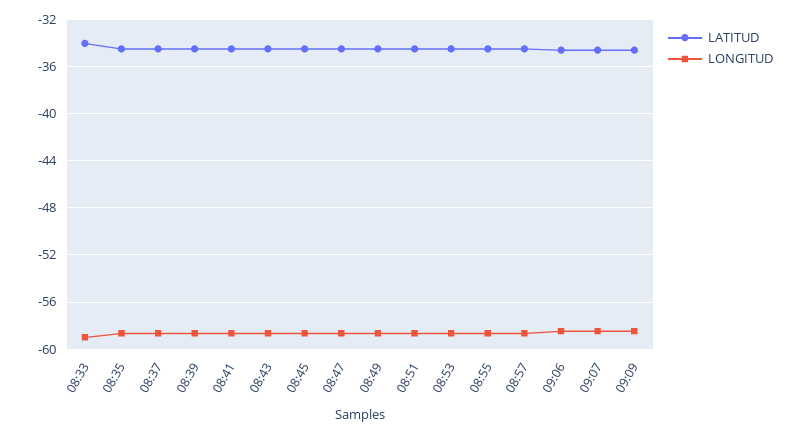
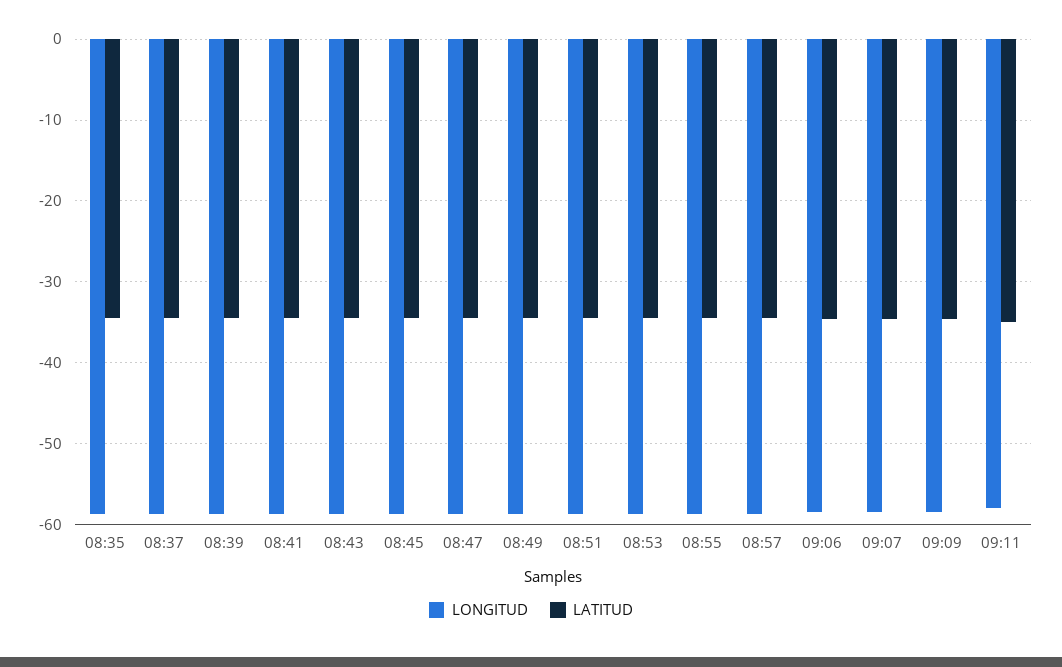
LATITUD, 08:33: -34 -> none
LONGITUD, 08:33: -59 -> none
LONGITUD, 09:11: none -> -58
LATITUD, 09:11: none -> -35

